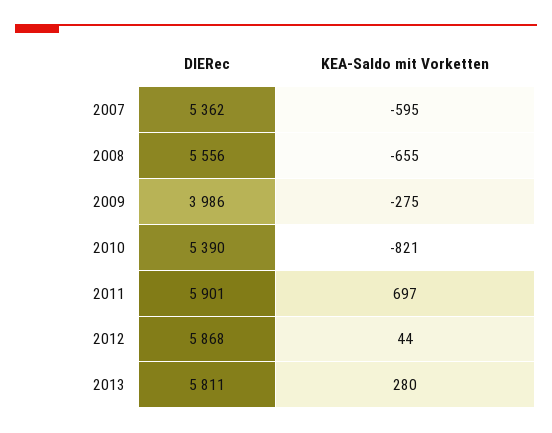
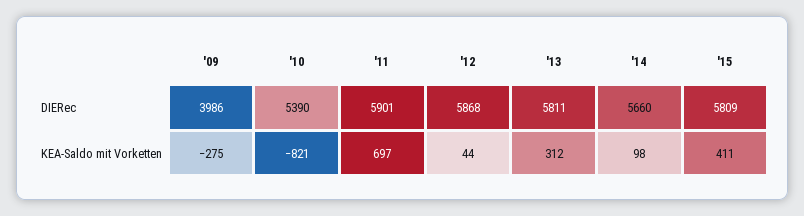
DIERec, 2007: 5362 -> none
KEA-Saldo mit Vorketten, 2007: -595 -> none
DIERec, 2008: 5556 -> none
KEA-Saldo mit Vorketten, 2008: -655 -> none
KEA-Saldo mit Vorketten, 2013: 280 -> 312
DIERec, '14: none -> 5660
DIERec, '15: none -> 5809
KEA-Saldo mit Vorketten, '14: none -> 98
KEA-Saldo mit Vorketten, '15: none -> 411

